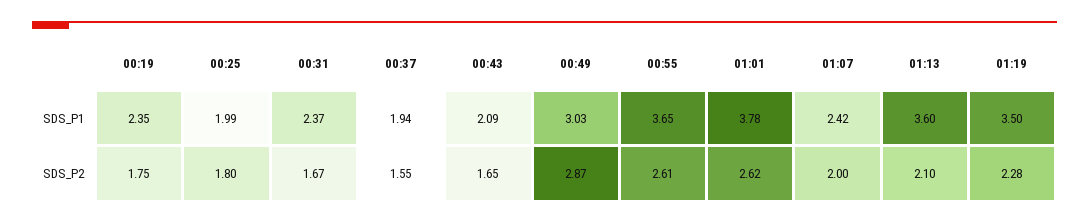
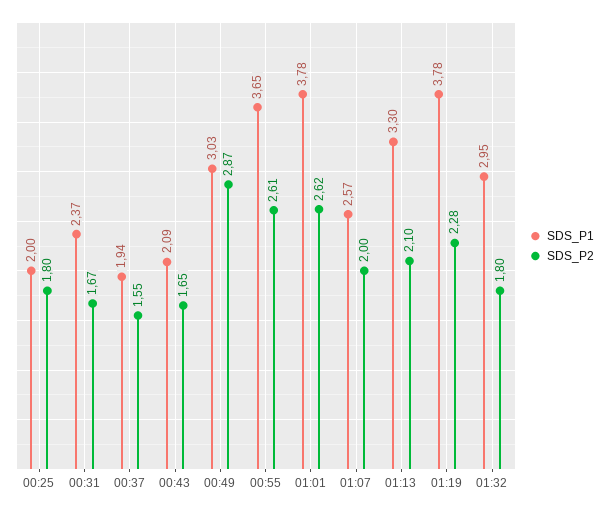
SDS_P1, 00:19: 2.35 -> none
SDS_P1, 00:25: 1.99 -> 2
SDS_P1, 01:07: 2.42 -> 2.57
SDS_P1, 01:13: 3.6 -> 3.3
SDS_P1, 01:19: 3.5 -> 3.78
SDS_P2, 00:19: 1.75 -> none
SDS_P1, 01:32: none -> 2.95
SDS_P2, 01:32: none -> 1.8

